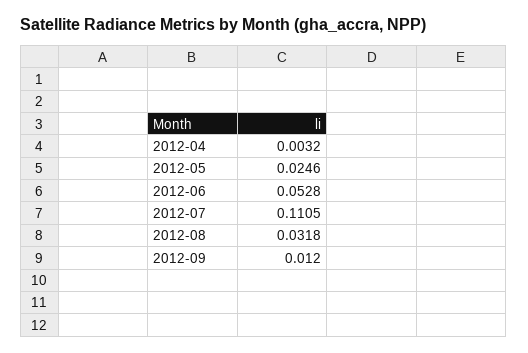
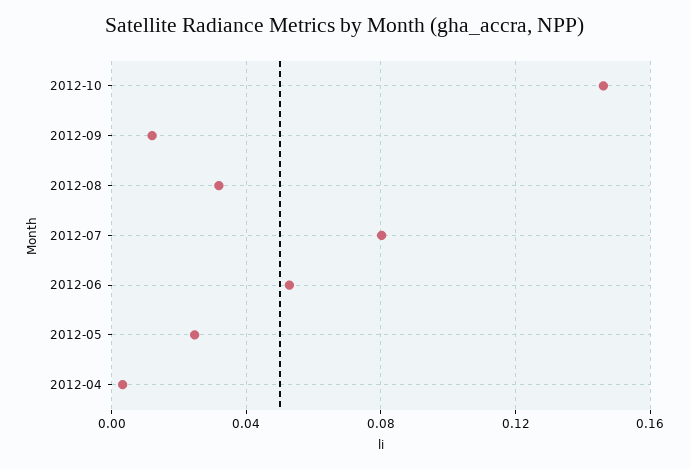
2012-07: 0.1105 -> 0.08
2012-10: none -> 0.145

